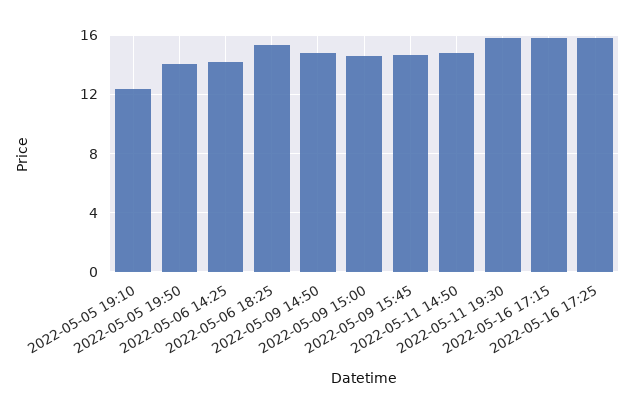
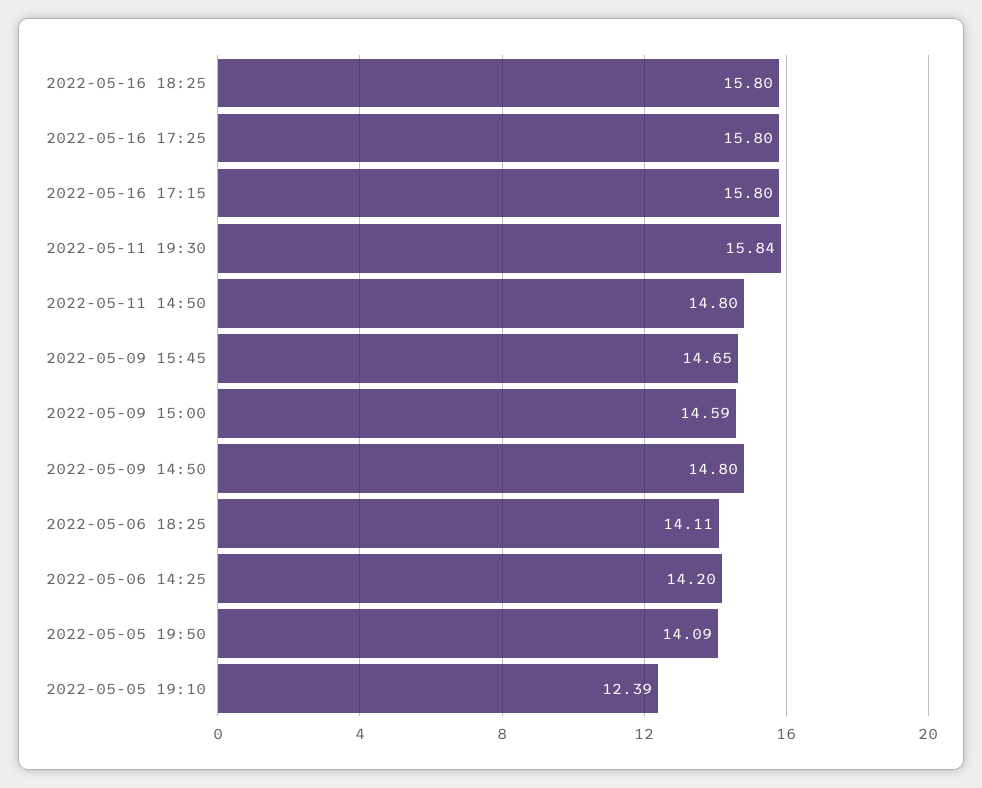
2022-05-06 18:25: 15.5 -> 14.11
2022-05-16 18:25: none -> 15.8

